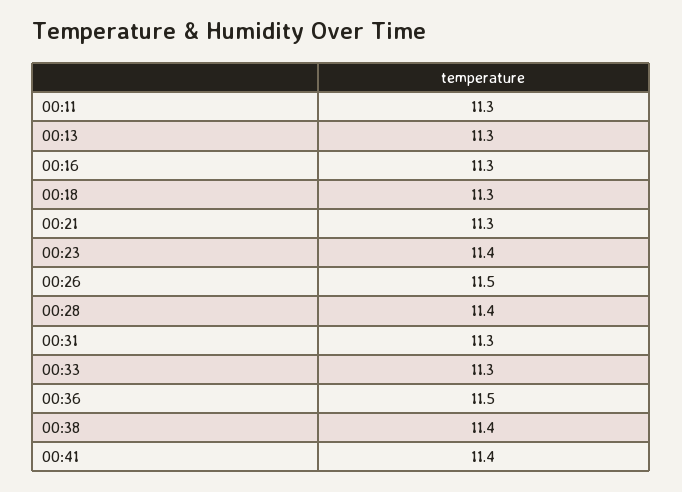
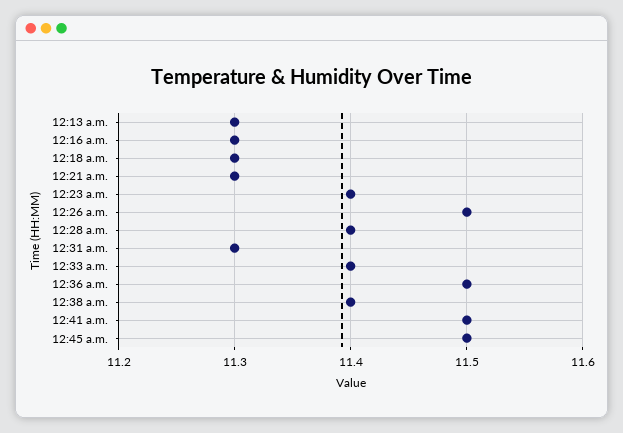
00:11: 11.3 -> none
00:33: 11.3 -> 11.4
00:41: 11.4 -> 11.5
12:45 a.m.: none -> 11.5

